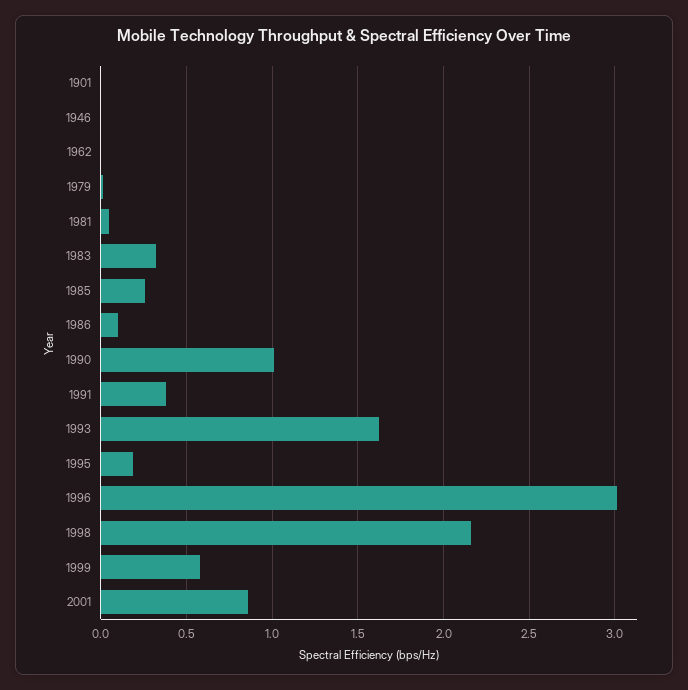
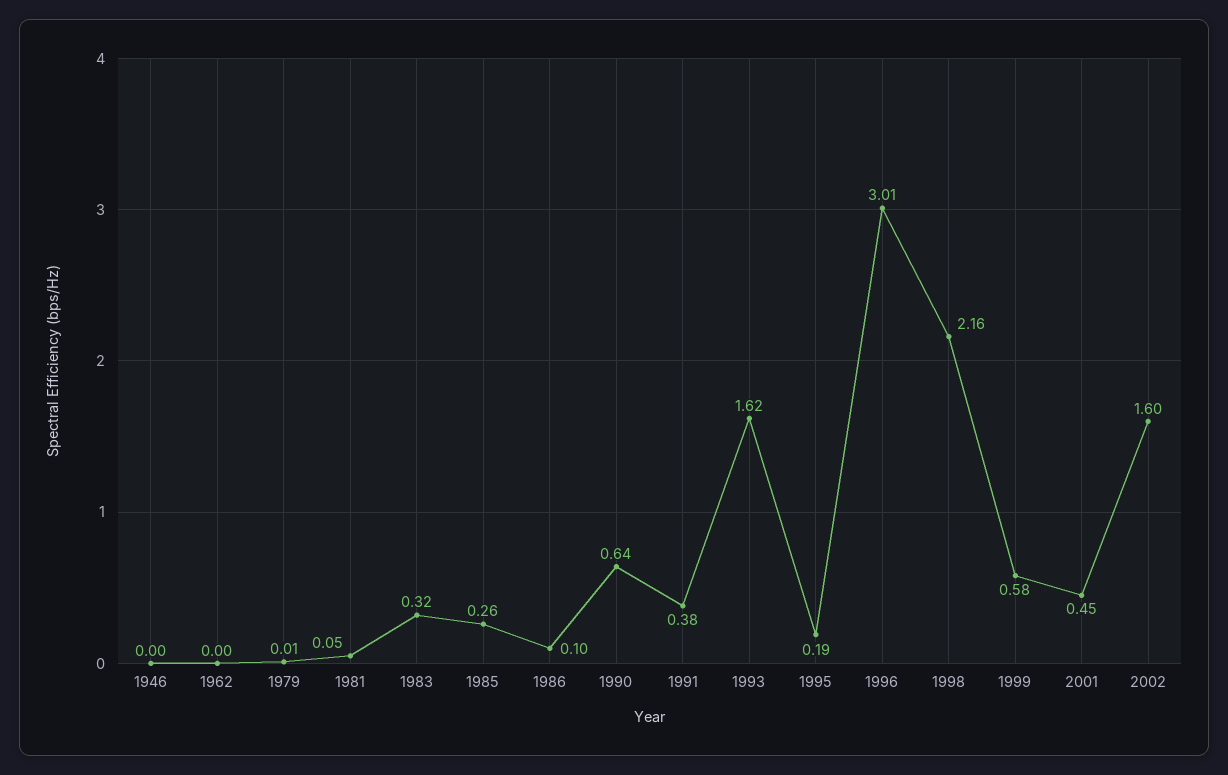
1901: 0 -> none
1990: 1 -> 0.64
2001: 0.85 -> 0.45
2002: none -> 1.6

